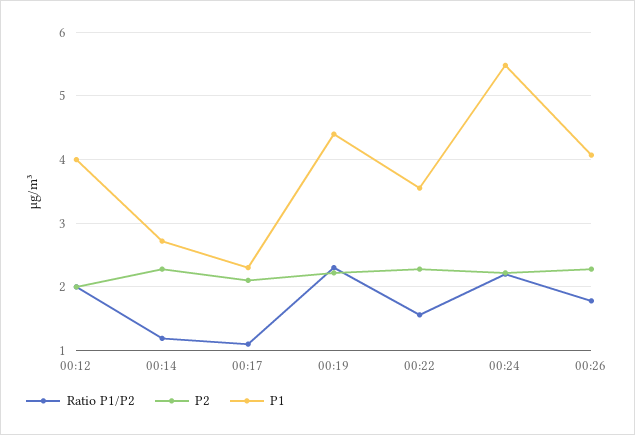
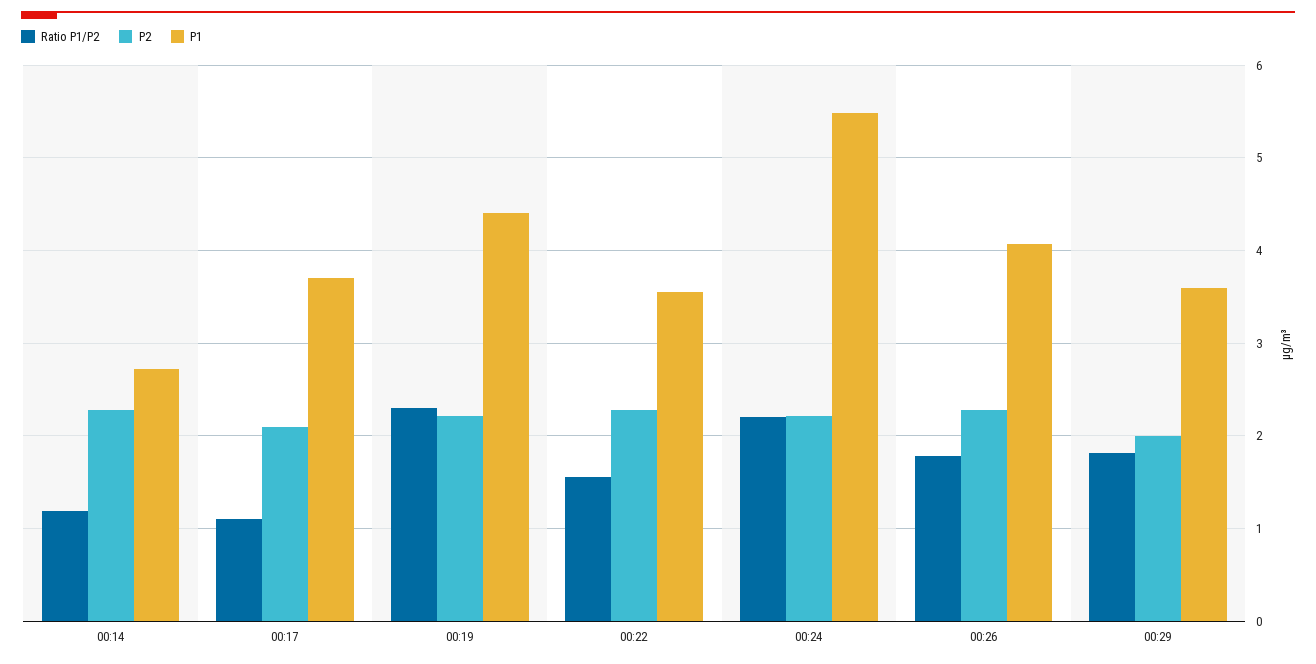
Ratio P1/P2, 00:12: 2 -> none
P2, 00:12: 2 -> none
P1, 00:12: 4 -> none
P1, 00:17: 2.3 -> 3.7
Ratio P1/P2, 00:29: none -> 1.8
P2, 00:29: none -> 2
P1, 00:29: none -> 3.6

